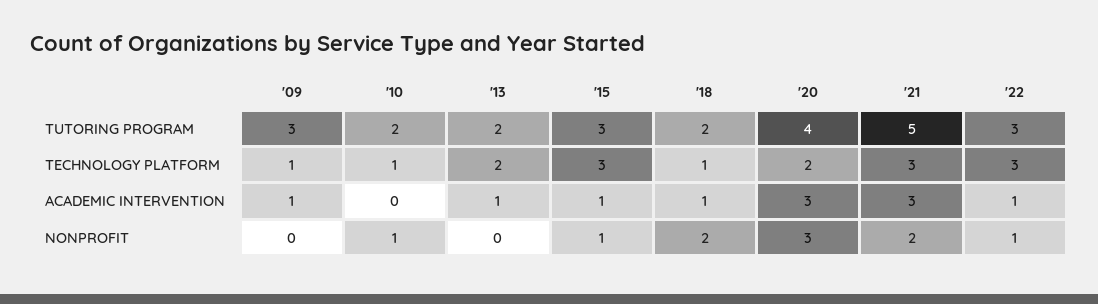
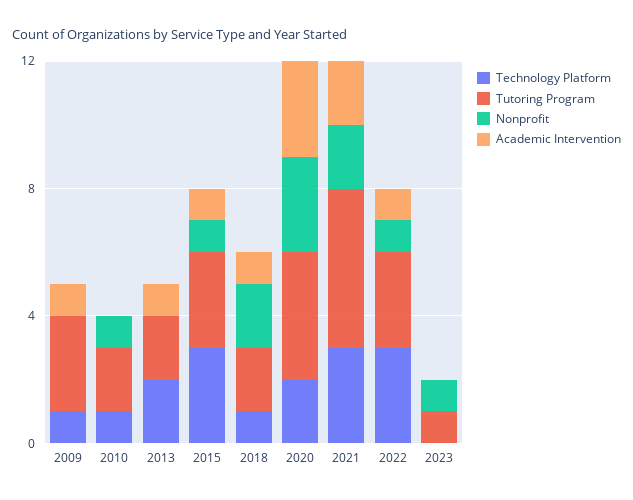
ACADEMIC INTERVENTION, '21: 3 -> 2
TECHNOLOGY PLATFORM, 2023: none -> 0
TUTORING PROGRAM, 2023: none -> 1
NONPROFIT, 2023: none -> 1
ACADEMIC INTERVENTION, 2023: none -> 0

